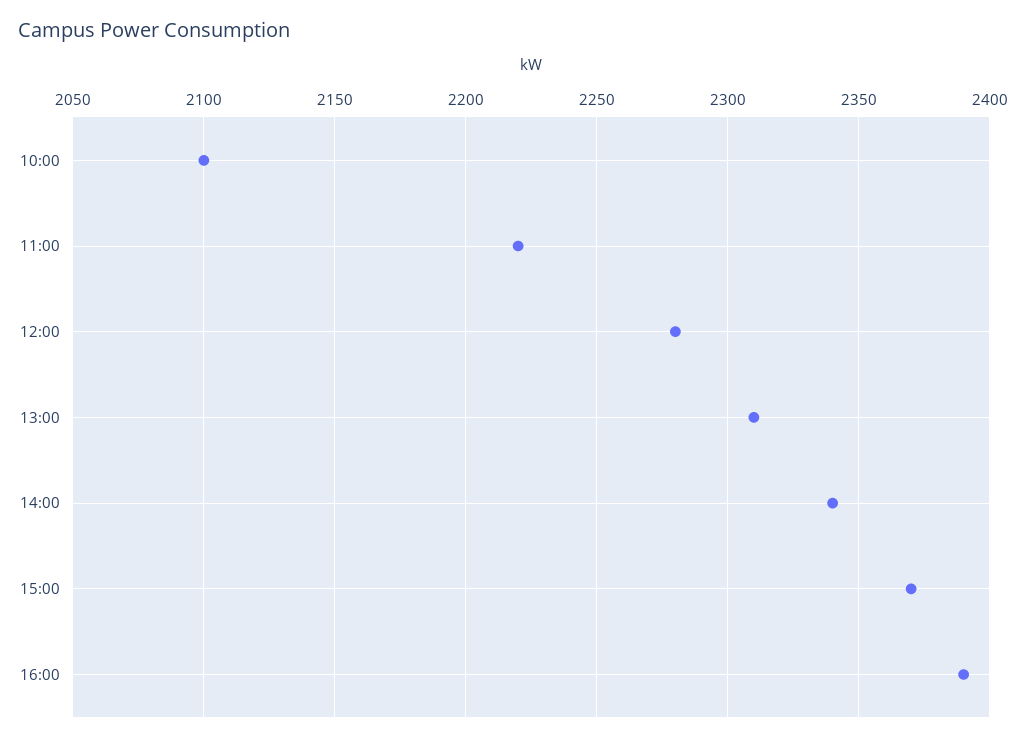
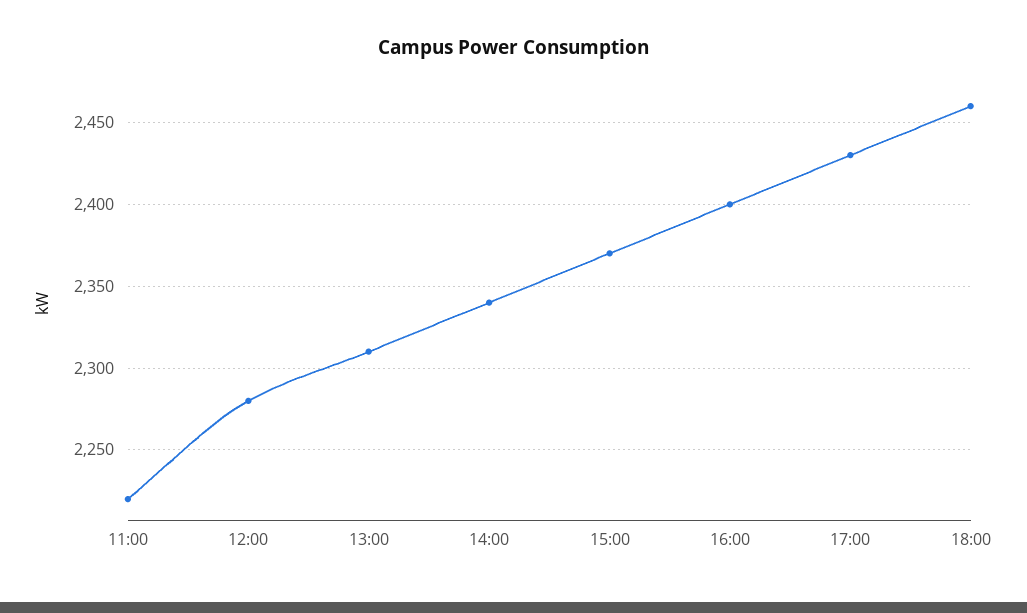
10:00: 2100 -> none
16:00: 2390 -> 2400
17:00: none -> 2430
18:00: none -> 2460

